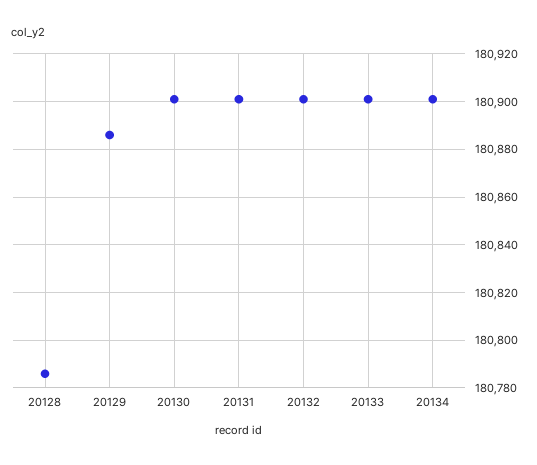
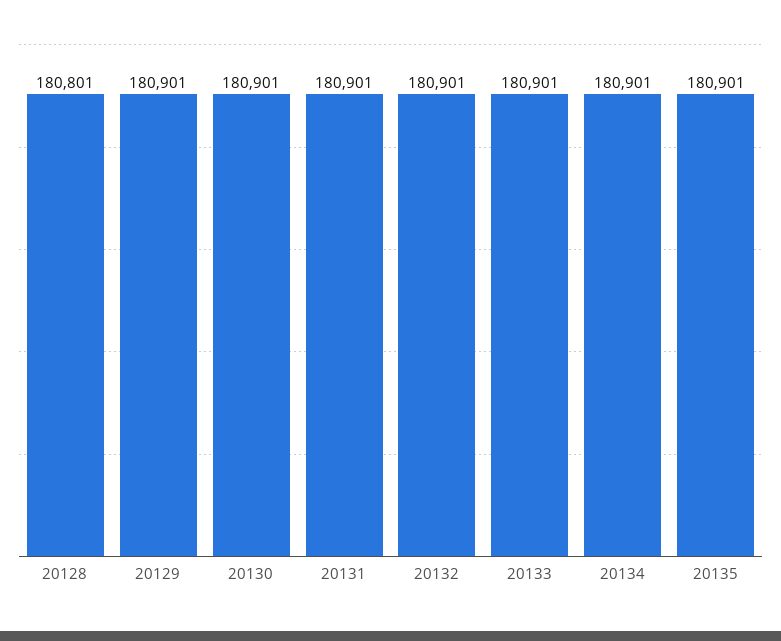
20128: 180785 -> 180801
20129: 180885 -> 180901
20135: none -> 180901

